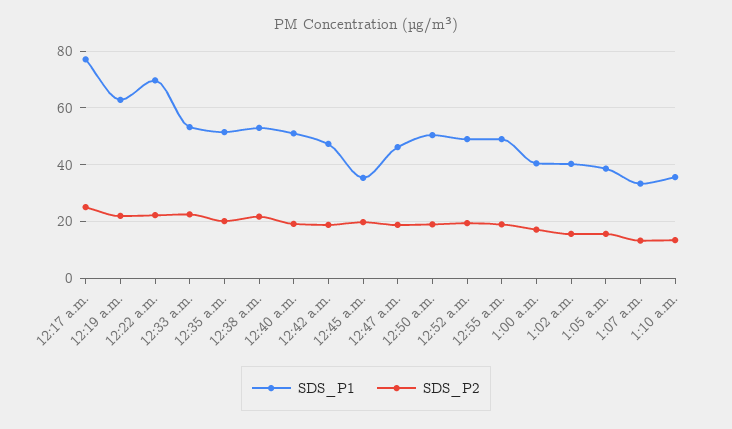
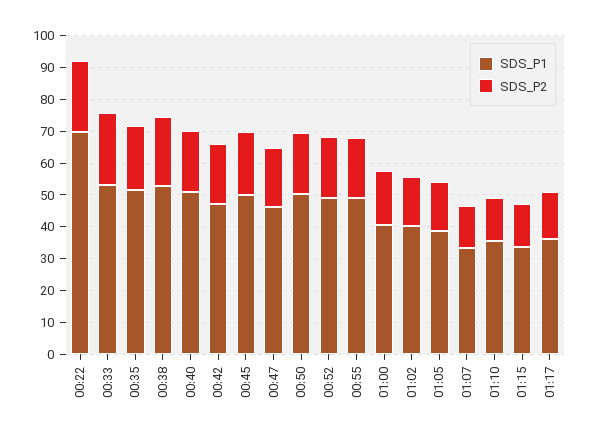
SDS_P1, 12:17 a.m.: 77.5 -> none
SDS_P2, 12:17 a.m.: 25 -> none
SDS_P1, 12:19 a.m.: 62.5 -> none
SDS_P2, 12:19 a.m.: 22.5 -> none
SDS_P1, 12:45 a.m.: 35 -> 50
SDS_P1, 01:15: none -> 35
SDS_P2, 01:15: none -> 15
SDS_P1, 01:17: none -> 35
SDS_P2, 01:17: none -> 15

